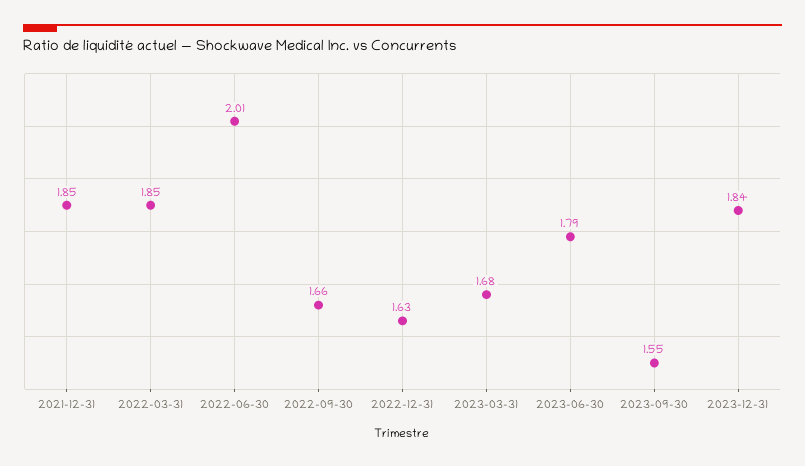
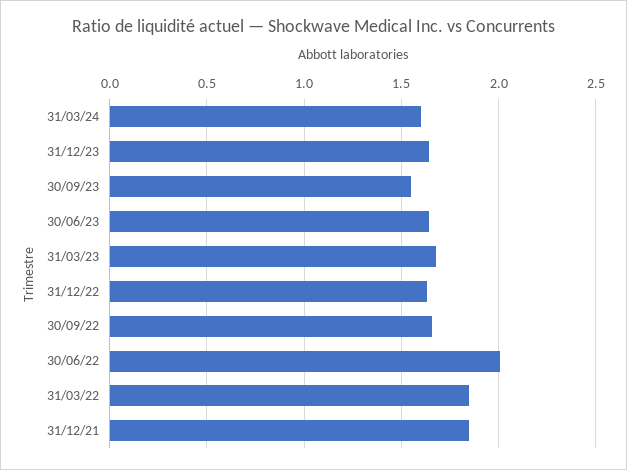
2023-06-30: 1.79 -> 1.65
2023-12-31: 1.84 -> 1.65
31/03/24: none -> 1.6

